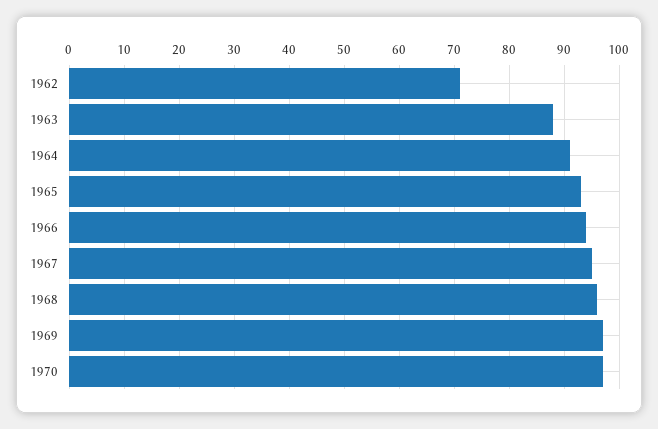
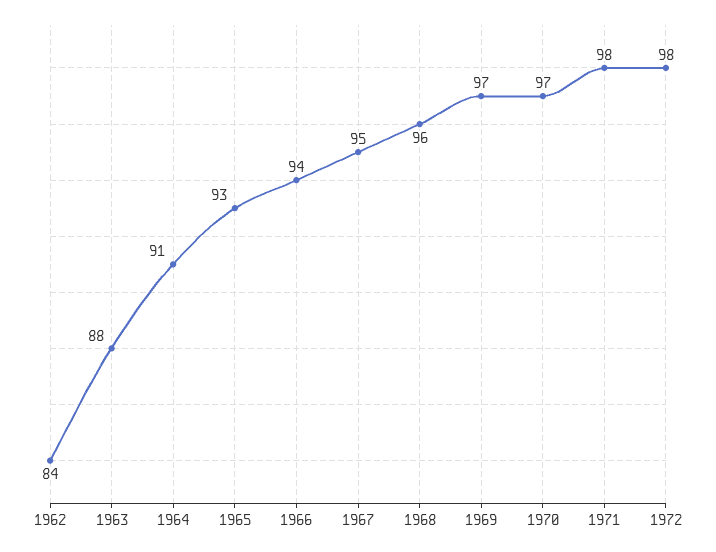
1962: 70 -> 84
1971: none -> 98
1972: none -> 98

